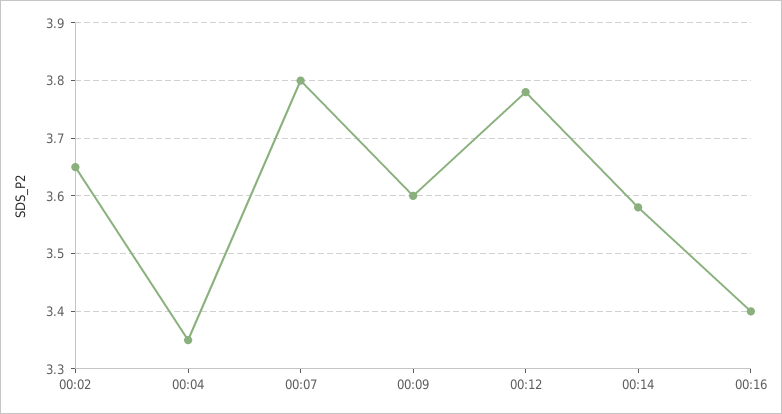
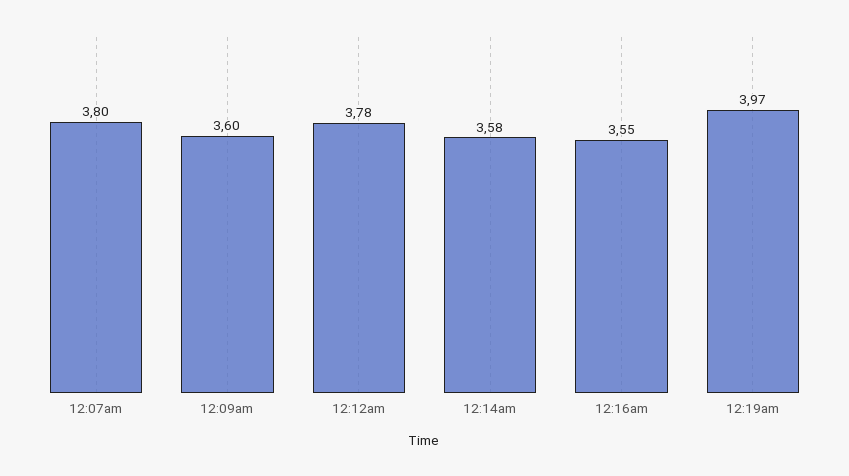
00:02: 3.65 -> none
00:04: 3.35 -> none
00:16: 3.4 -> 3.55
12:19am: none -> 3.97

